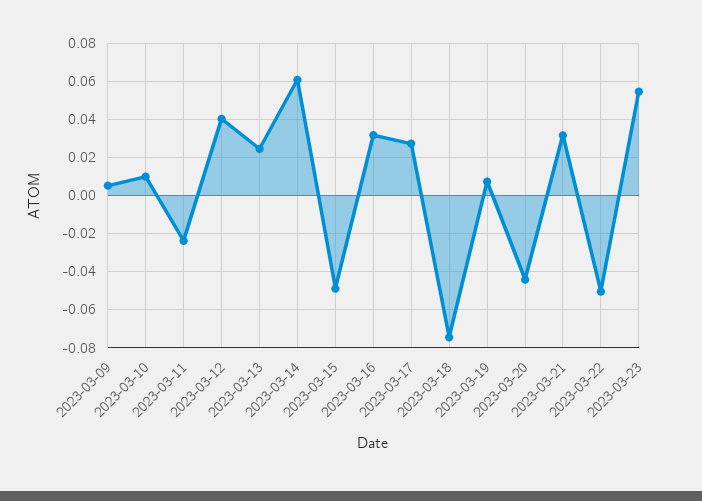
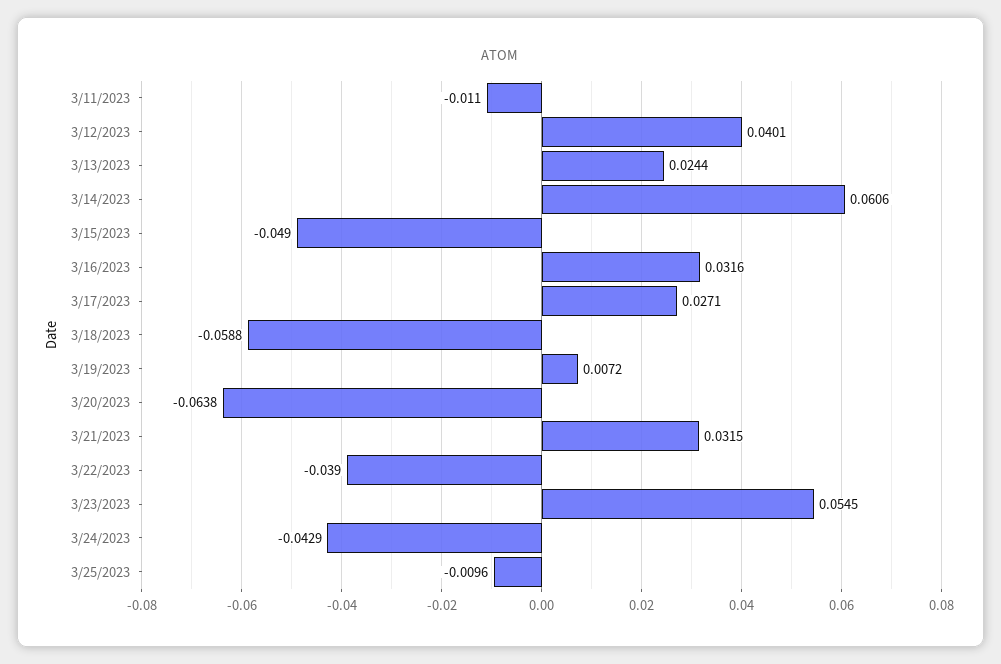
2023-03-09: 0.005 -> none
2023-03-10: 0.01 -> none
2023-03-11: -0.025 -> -0.011
2023-03-18: -0.075 -> -0.0588
2023-03-20: -0.045 -> -0.0638
2023-03-22: -0.05 -> -0.039
3/24/2023: none -> -0.0429
3/25/2023: none -> -0.0096

